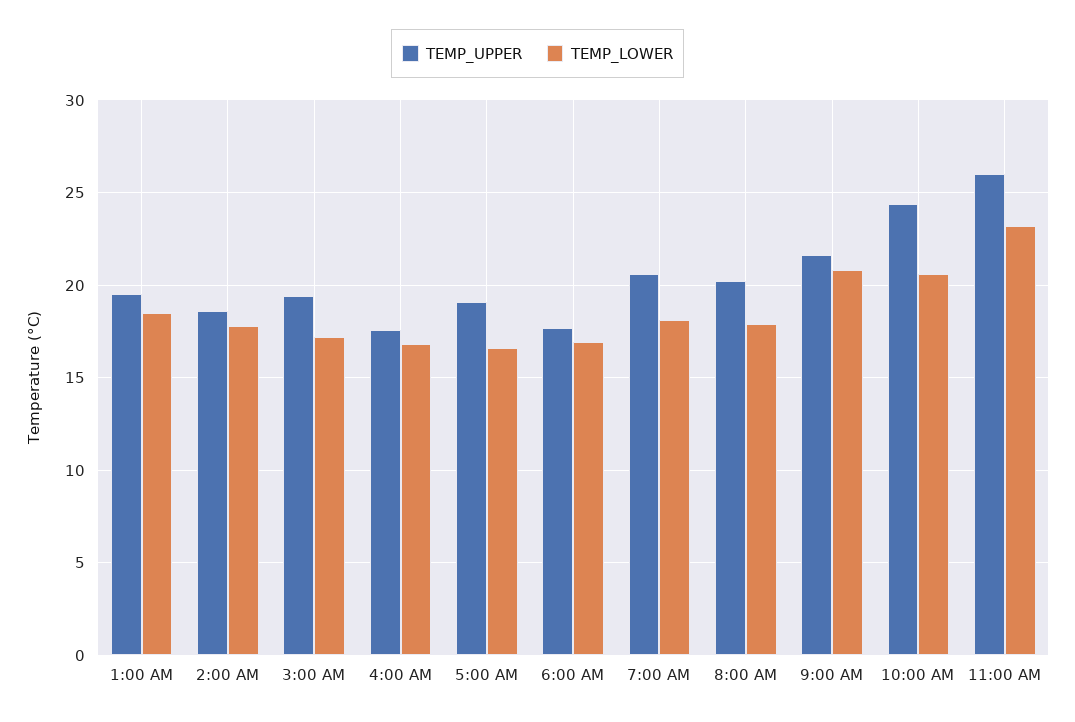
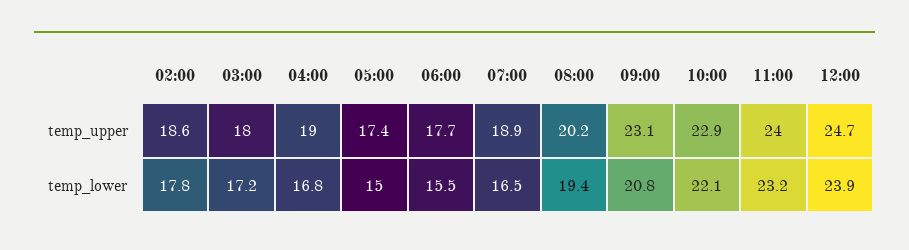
TEMP_UPPER, 1:00 AM: 19.5 -> none
TEMP_LOWER, 1:00 AM: 18.5 -> none
TEMP_UPPER, 3:00 AM: 19.5 -> 18
TEMP_UPPER, 4:00 AM: 17.5 -> 19
TEMP_UPPER, 5:00 AM: 19 -> 17.4
TEMP_LOWER, 5:00 AM: 16.5 -> 15
TEMP_LOWER, 6:00 AM: 17 -> 15.5
TEMP_UPPER, 7:00 AM: 20.5 -> 18.9
TEMP_LOWER, 7:00 AM: 18 -> 16.5
TEMP_LOWER, 8:00 AM: 18 -> 19.4
TEMP_UPPER, 9:00 AM: 21.5 -> 23.1
TEMP_UPPER, 10:00 AM: 24.5 -> 22.9
TEMP_LOWER, 10:00 AM: 20.5 -> 22.1
TEMP_UPPER, 11:00 AM: 26 -> 24
TEMP_UPPER, 12:00: none -> 24.7
TEMP_LOWER, 12:00: none -> 23.9

